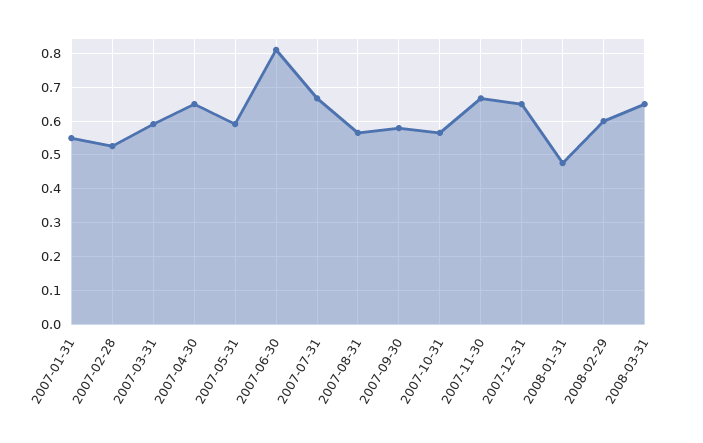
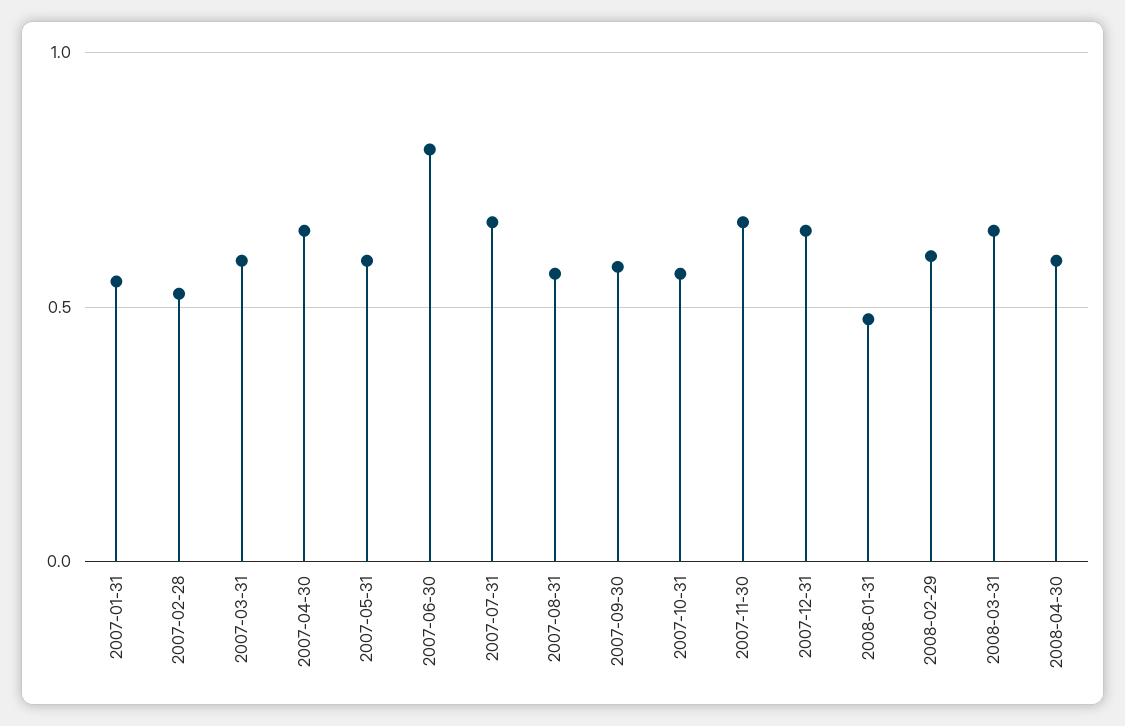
2008-04-30: none -> 0.6

